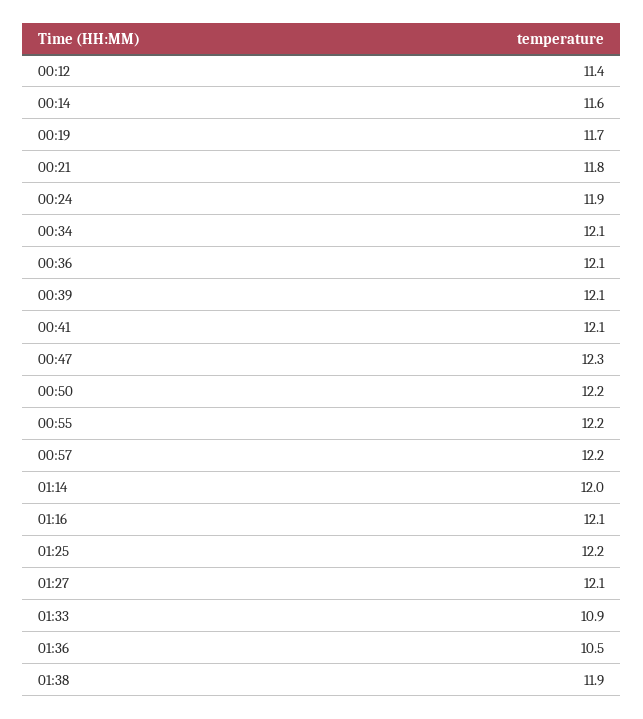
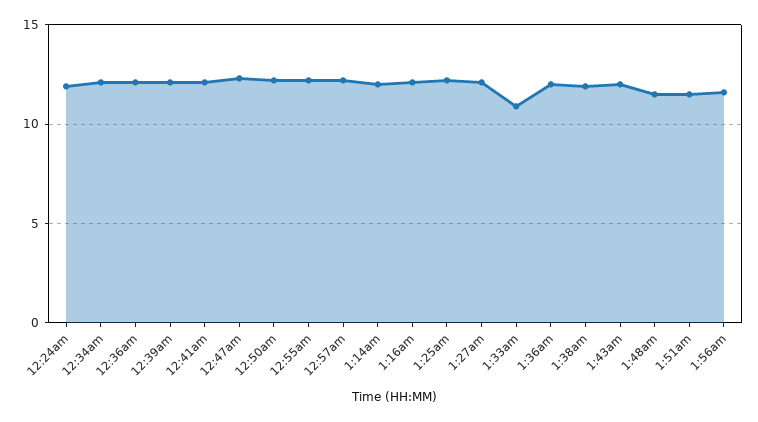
00:12: 11.4 -> none
00:14: 11.6 -> none
00:19: 11.7 -> none
00:21: 11.8 -> none
01:36: 10.5 -> 12
1:43am: none -> 12
1:48am: none -> 11.5
1:51am: none -> 11.5
1:56am: none -> 11.5

